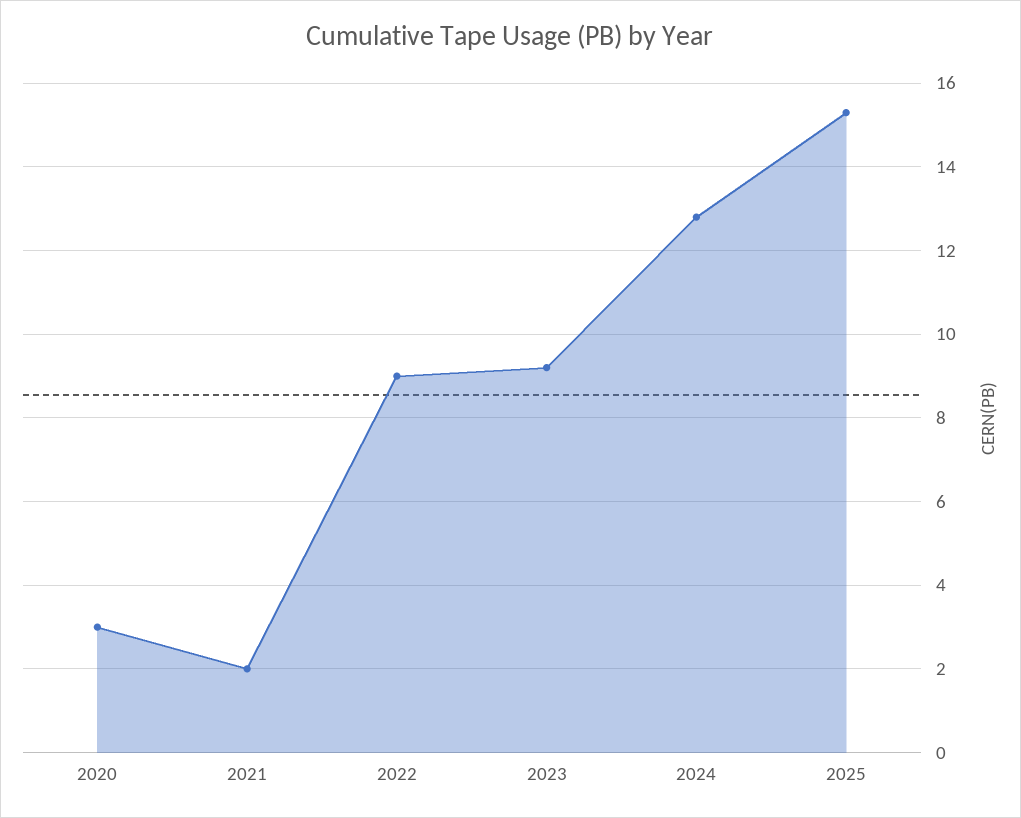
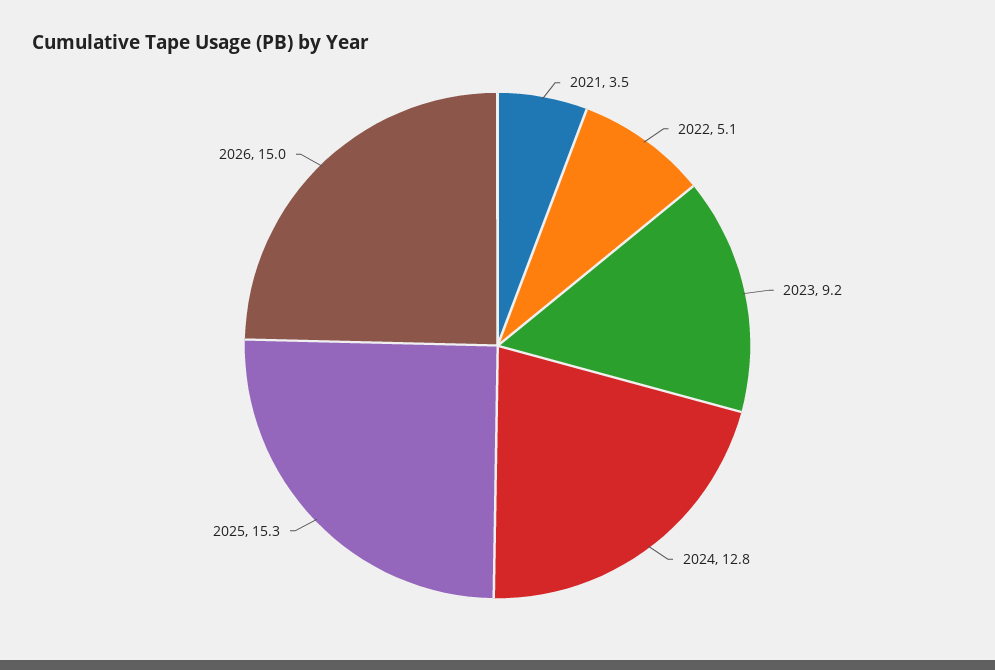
2020: 3 -> none
2021: 2 -> 3.5
2022: 9 -> 5.1
2026: none -> 15

